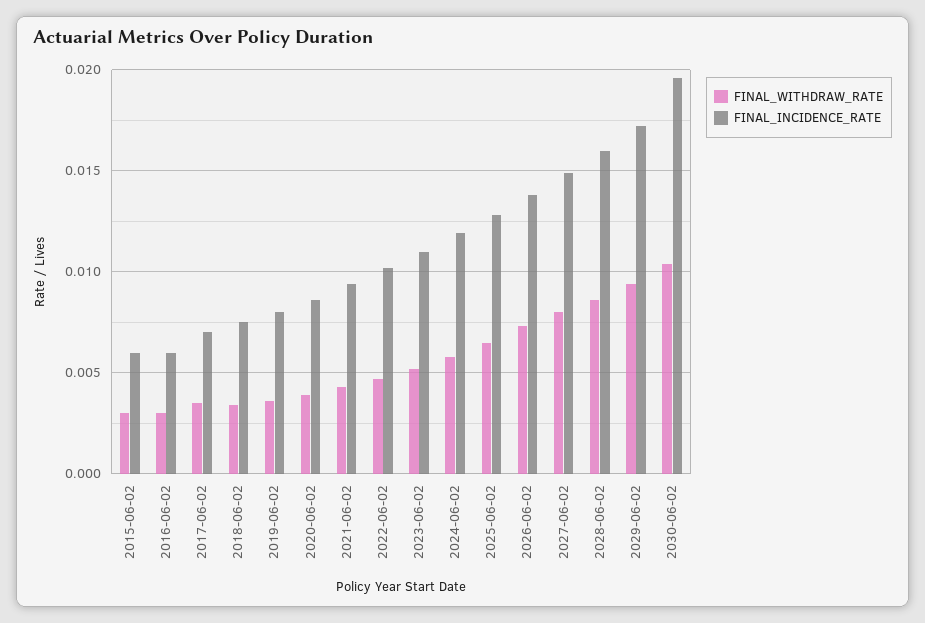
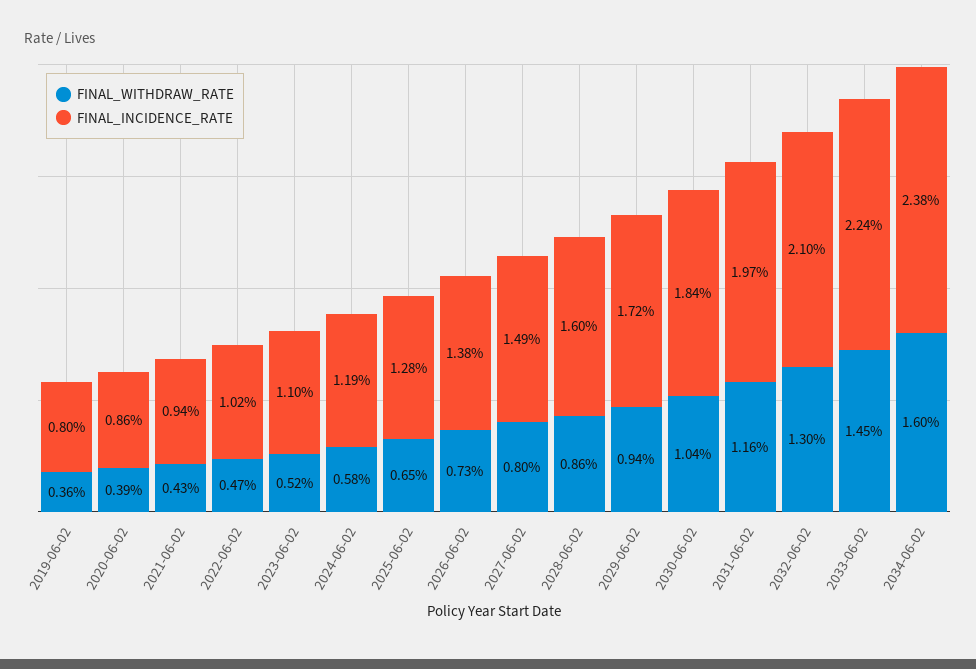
FINAL_WITHDRAW_RATE, 2015-06-02: 0.003 -> none
FINAL_INCIDENCE_RATE, 2015-06-02: 0.006 -> none
FINAL_WITHDRAW_RATE, 2016-06-02: 0.003 -> none
FINAL_INCIDENCE_RATE, 2016-06-02: 0.006 -> none
FINAL_WITHDRAW_RATE, 2017-06-02: 0.0035 -> none
FINAL_INCIDENCE_RATE, 2017-06-02: 0.007 -> none
FINAL_WITHDRAW_RATE, 2018-06-02: 0.0035 -> none
FINAL_INCIDENCE_RATE, 2018-06-02: 0.0075 -> none
FINAL_INCIDENCE_RATE, 2030-06-02: 0.0195 -> 0.0184
FINAL_WITHDRAW_RATE, 2031-06-02: none -> 0.0116
FINAL_INCIDENCE_RATE, 2031-06-02: none -> 0.0197
FINAL_WITHDRAW_RATE, 2032-06-02: none -> 0.013
FINAL_INCIDENCE_RATE, 2032-06-02: none -> 0.021
FINAL_WITHDRAW_RATE, 2033-06-02: none -> 0.0145
FINAL_INCIDENCE_RATE, 2033-06-02: none -> 0.0224
FINAL_WITHDRAW_RATE, 2034-06-02: none -> 0.016
FINAL_INCIDENCE_RATE, 2034-06-02: none -> 0.0238

